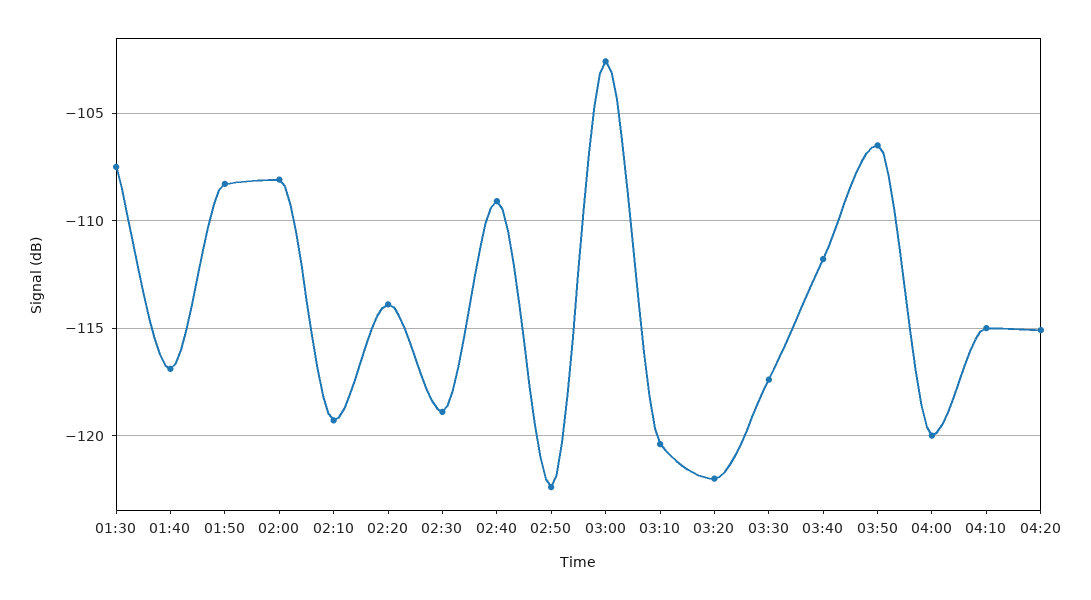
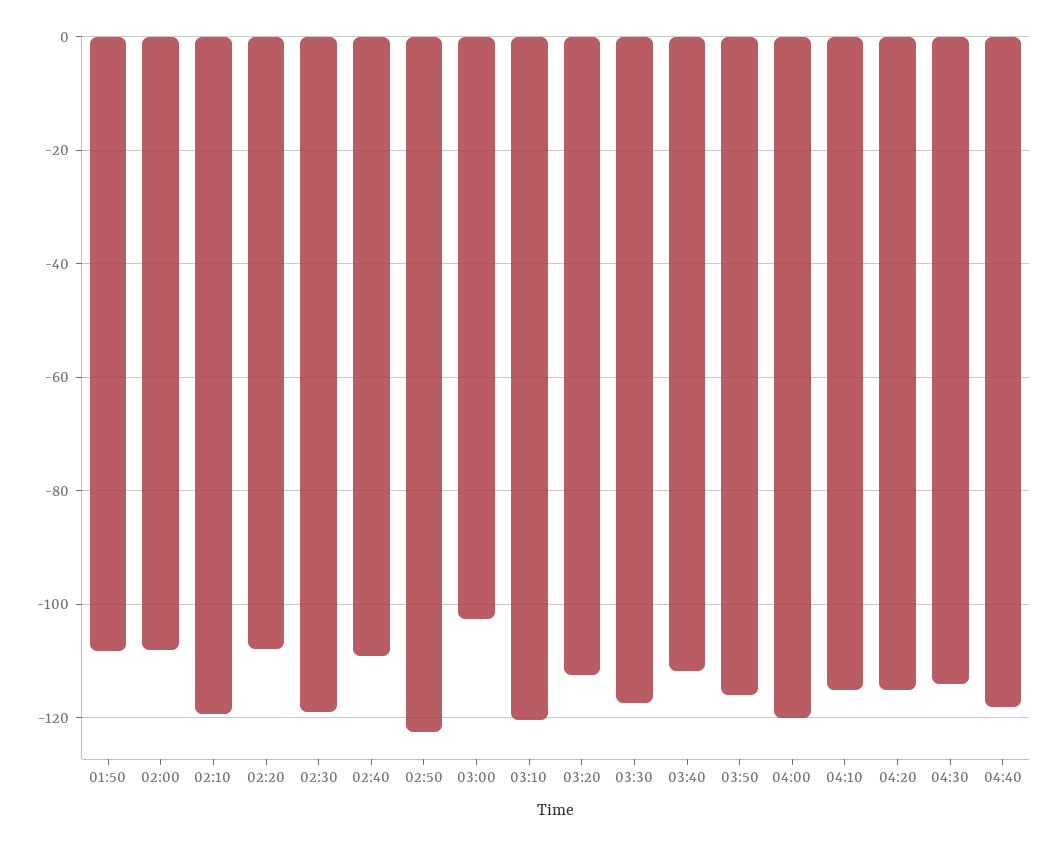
01:30: -107.5 -> none
01:40: -117 -> none
02:20: -114 -> -108
03:20: -122 -> -112
03:50: -106.5 -> -116
04:30: none -> -114
04:40: none -> -118

